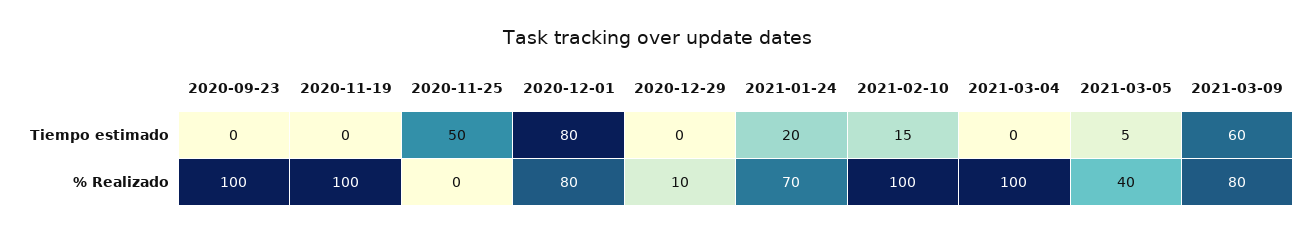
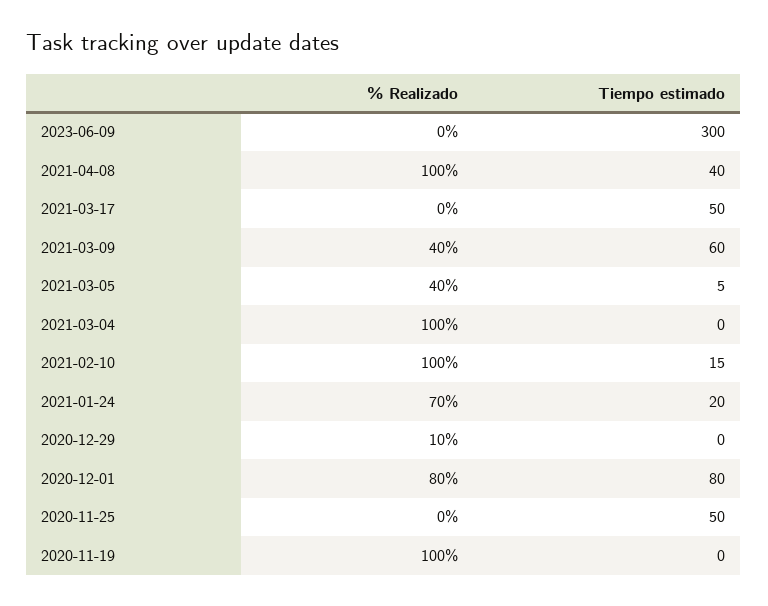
2020-09-23, Tiempo estimado: 0 -> none
2020-09-23, % Realizado: 100 -> none
2021-03-09, % Realizado: 80 -> 40
2023-06-09, % Realizado: none -> 0
2023-06-09, Tiempo estimado: none -> 300
2021-04-08, % Realizado: none -> 100
2021-04-08, Tiempo estimado: none -> 40
2021-03-17, % Realizado: none -> 0
2021-03-17, Tiempo estimado: none -> 50

